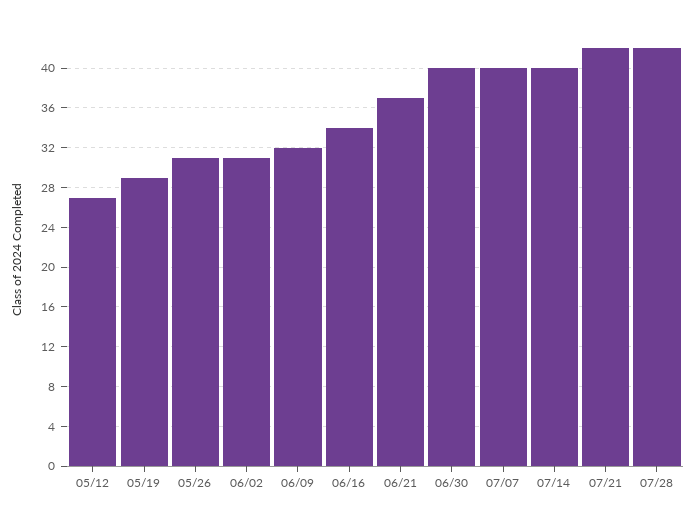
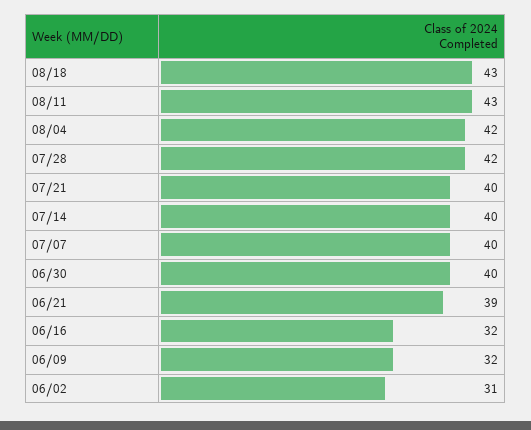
05/12: 27 -> none
05/19: 29 -> none
05/26: 31 -> none
06/16: 34 -> 32
06/21: 37 -> 39
07/21: 42 -> 40
08/18: none -> 43
08/11: none -> 43
08/04: none -> 42

